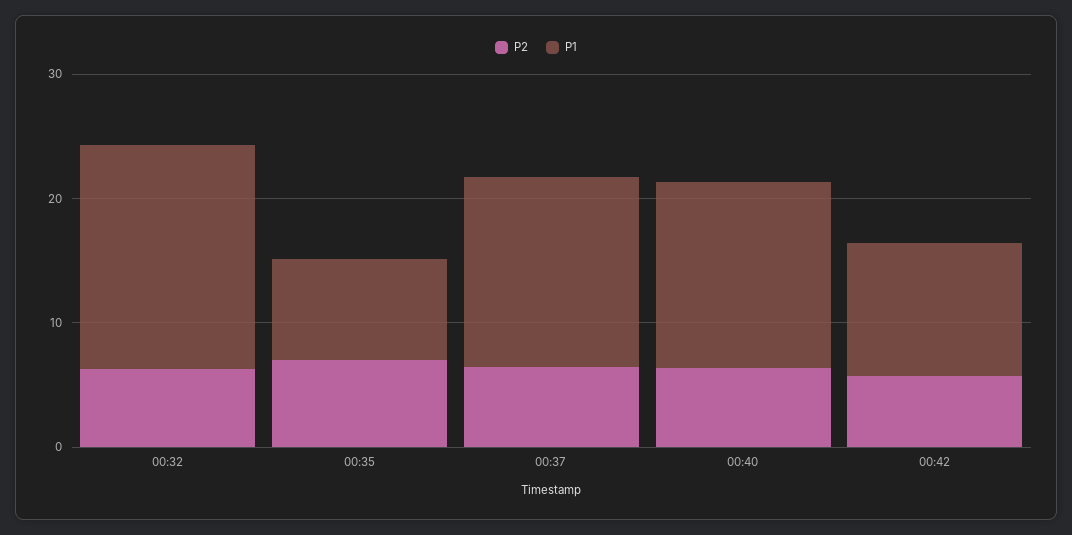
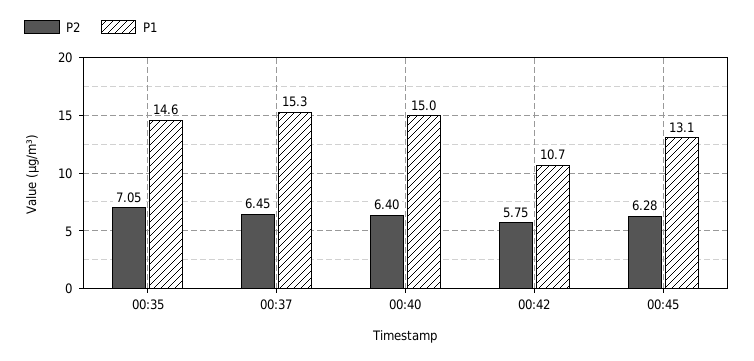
P2, 00:32: 6 -> none
P1, 00:32: 18 -> none
P1, 00:35: 8 -> 14.6
P2, 00:45: none -> 6.28
P1, 00:45: none -> 13.1

